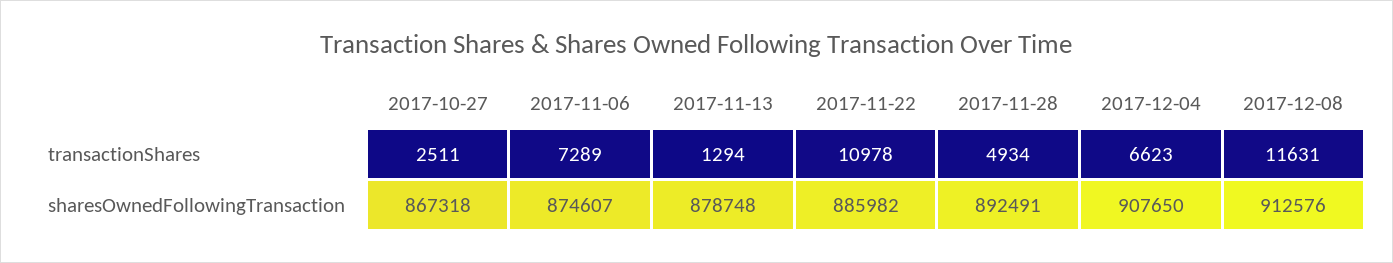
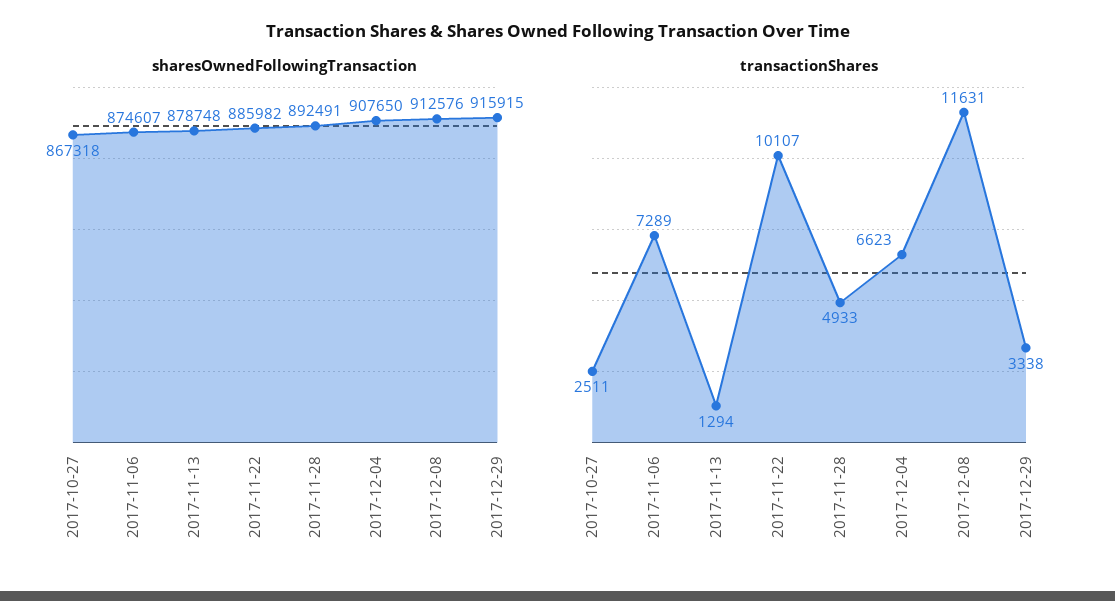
transactionShares, 2017-11-22: 10978 -> 10107
transactionShares, 2017-11-28: 4934 -> 4933
sharesOwnedFollowingTransaction, 2017-12-29: none -> 915915
transactionShares, 2017-12-29: none -> 3338

